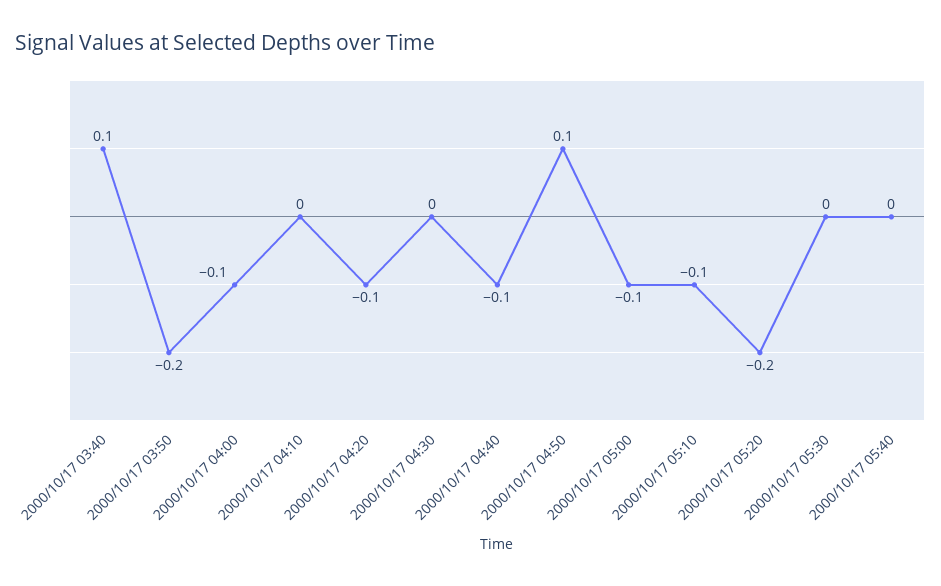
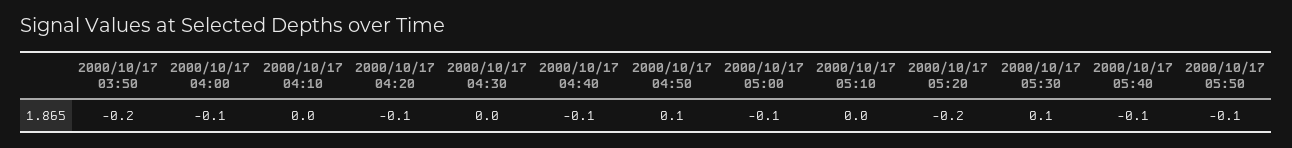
2000/10/17 03:40: 0.1 -> none
2000/10/17 05:10: -0.1 -> 0
2000/10/17 05:30: 0 -> 0.1
2000/10/17 05:40: 0 -> -0.1
2000/10/17 05:50: none -> -0.1

